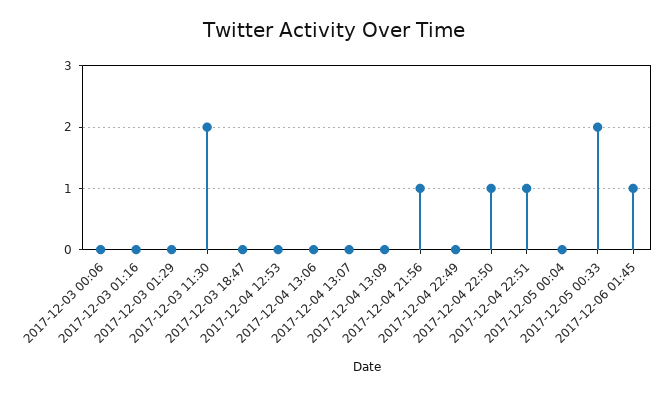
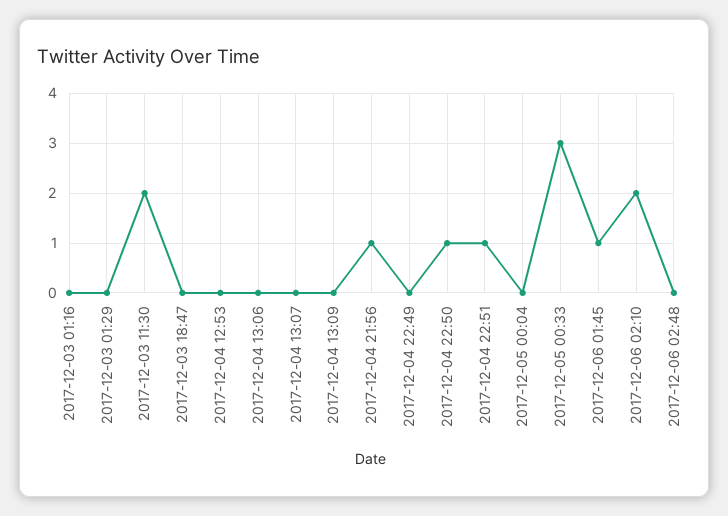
2017-12-03 00:06: 0 -> none
2017-12-05 00:33: 2 -> 3
2017-12-06 02:10: none -> 2
2017-12-06 02:48: none -> 0

